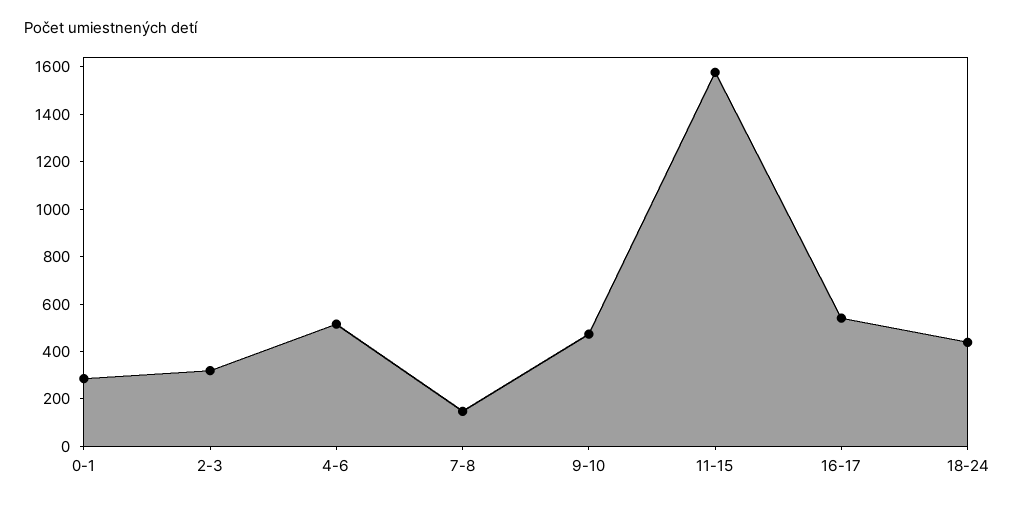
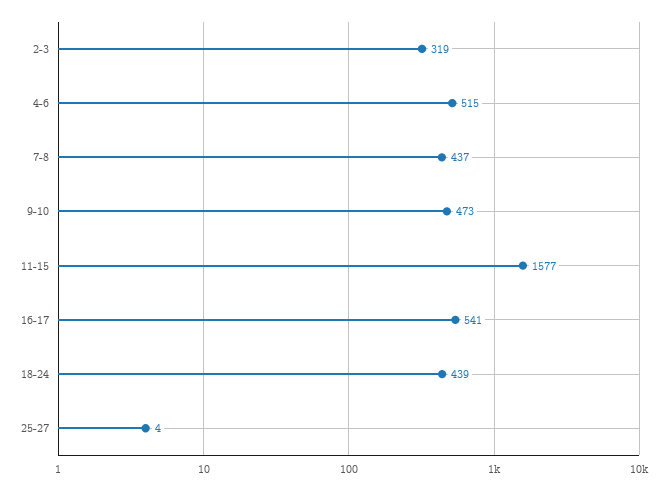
0-1: 300 -> none
7-8: 150 -> 437
25-27: none -> 4

